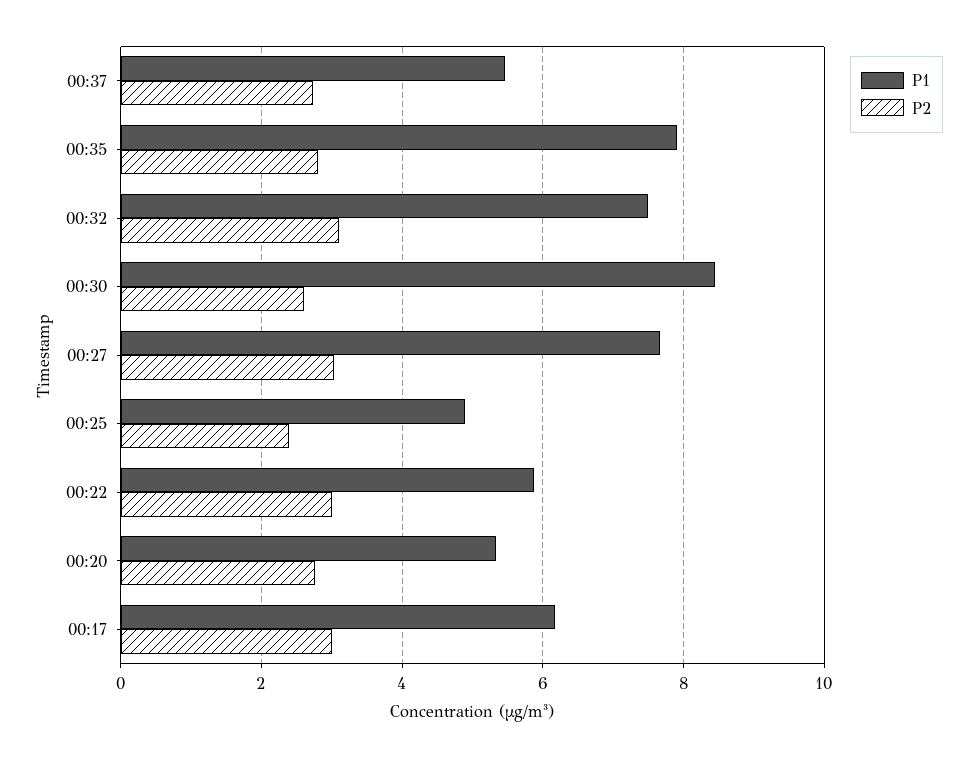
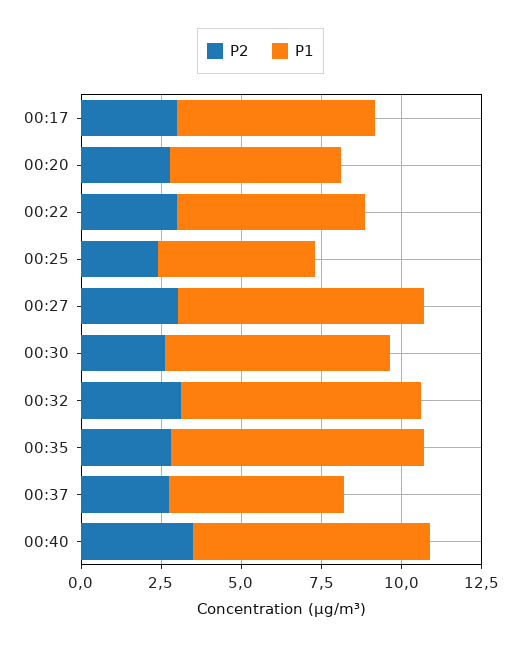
P1, 00:30: 8.4 -> 7
P2, 00:40: none -> 3.5
P1, 00:40: none -> 7.5

